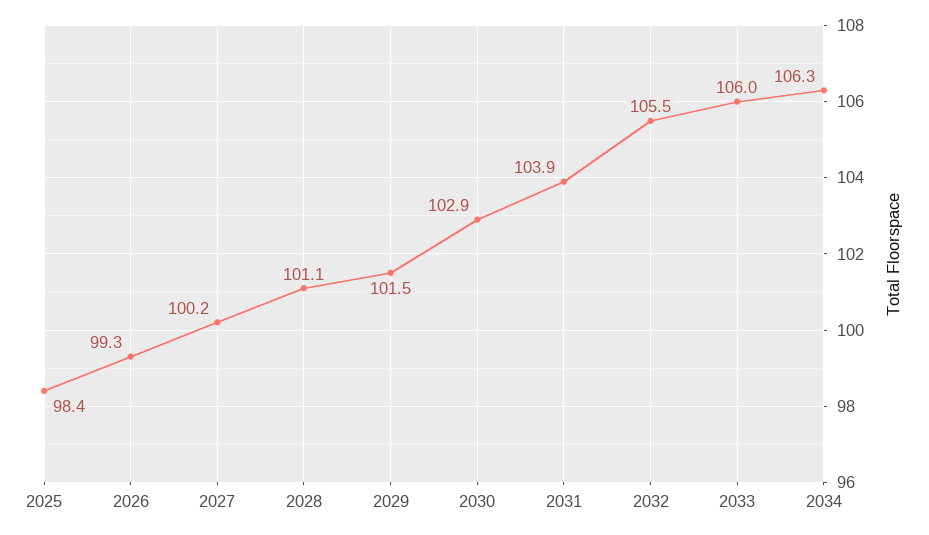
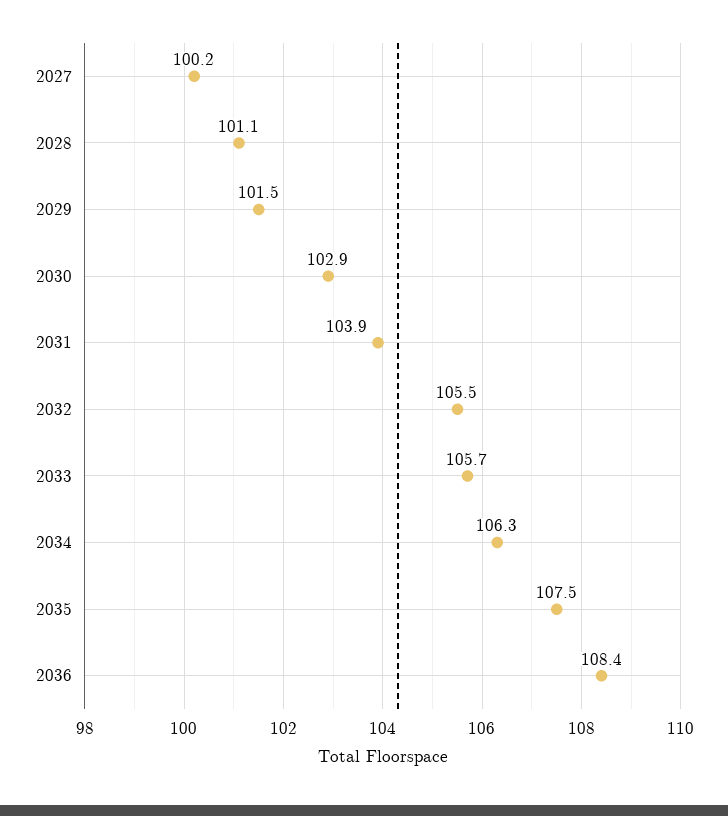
2025: 98.4 -> none
2026: 99.3 -> none
2033: 106 -> 105.7
2035: none -> 107.5
2036: none -> 108.4

